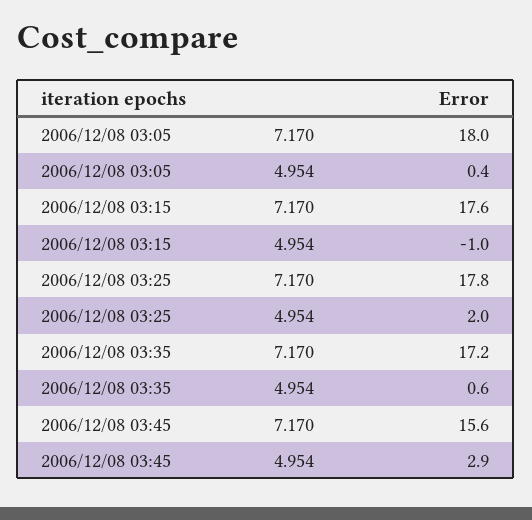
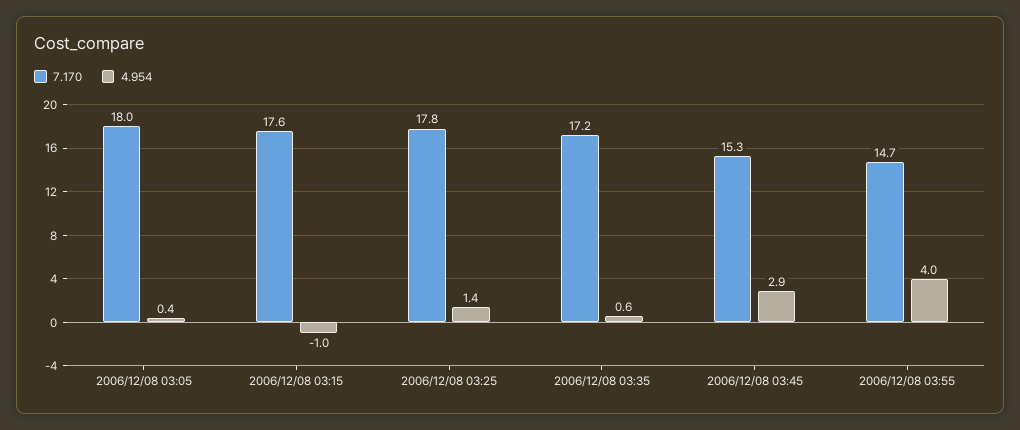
4.954, 2006/12/08 03:25: 2 -> 1.4
7.170, 2006/12/08 03:45: 15.6 -> 15.3
7.170, 2006/12/08 03:55: none -> 14.7
4.954, 2006/12/08 03:55: none -> 4

